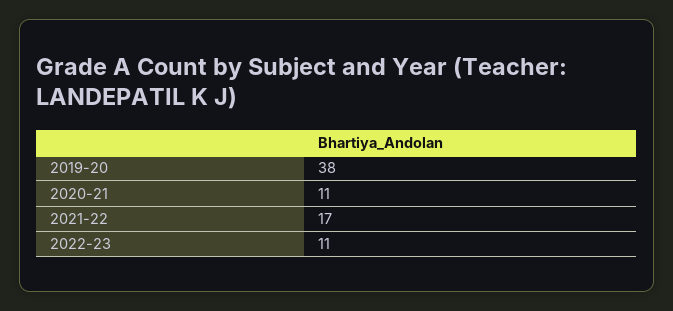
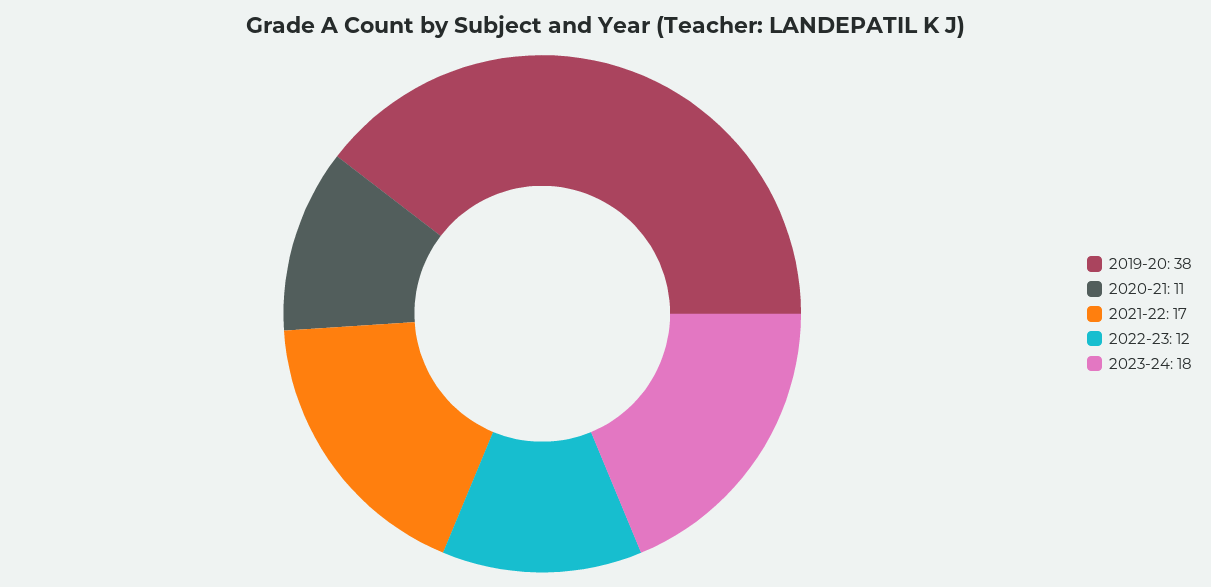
2022-23: 11 -> 12
2023-24: none -> 18

